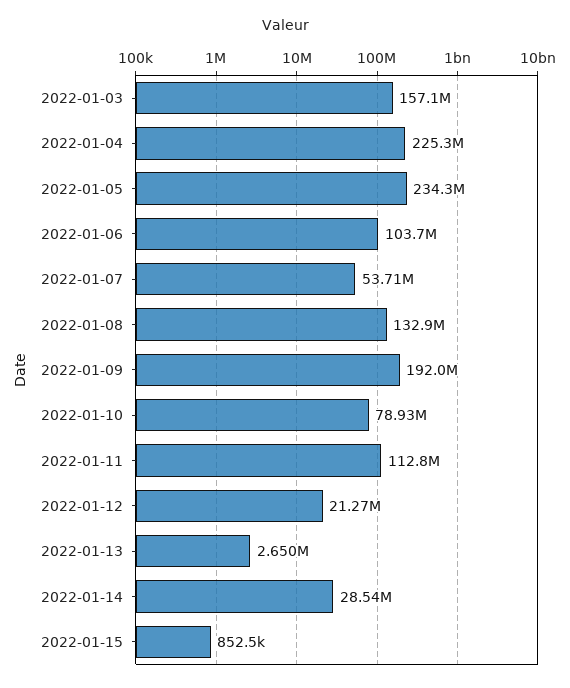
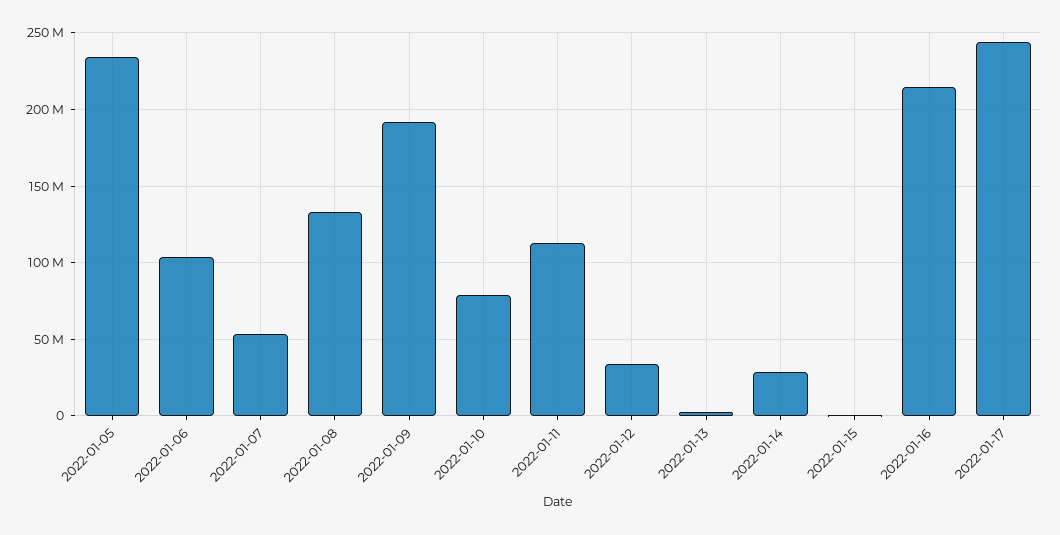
2022-01-03: 157100000 -> none
2022-01-04: 225300000 -> none
2022-01-12: 21270000 -> 35000000
2022-01-16: none -> 215000000
2022-01-17: none -> 245000000

